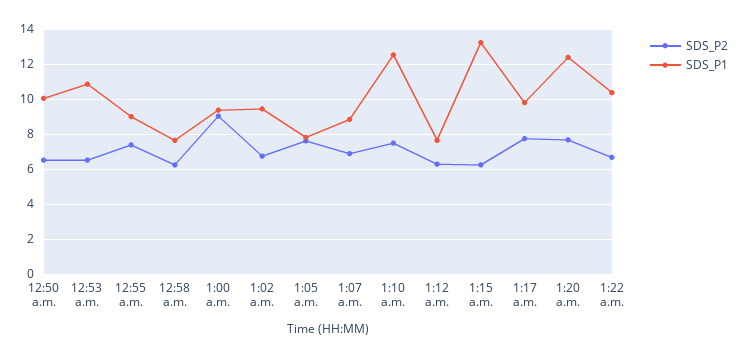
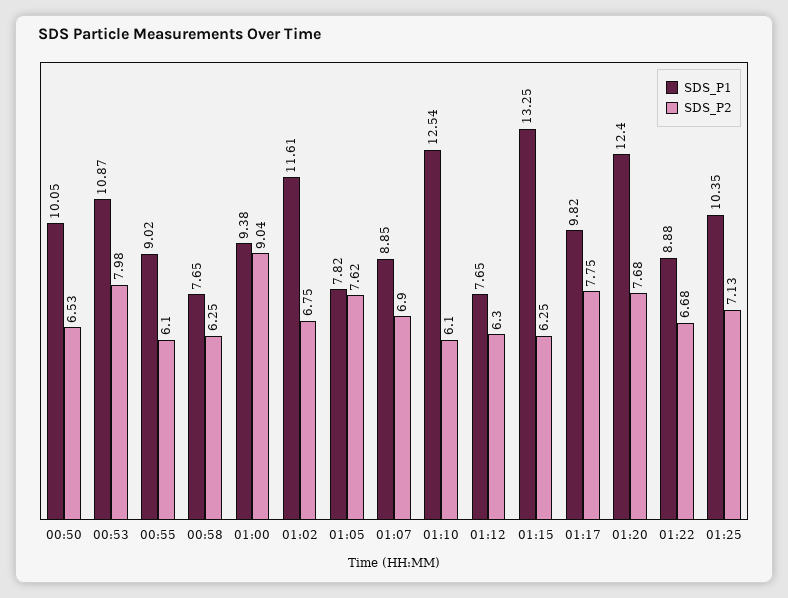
SDS_P2, 12:53 a.m.: 6.5 -> 7.98
SDS_P2, 12:55 a.m.: 7.5 -> 6.1
SDS_P1, 1:02 a.m.: 9.5 -> 11.61
SDS_P2, 1:10 a.m.: 7.5 -> 6.1
SDS_P1, 1:22 a.m.: 10.5 -> 8.88
SDS_P1, 01:25: none -> 10.35
SDS_P2, 01:25: none -> 7.13

